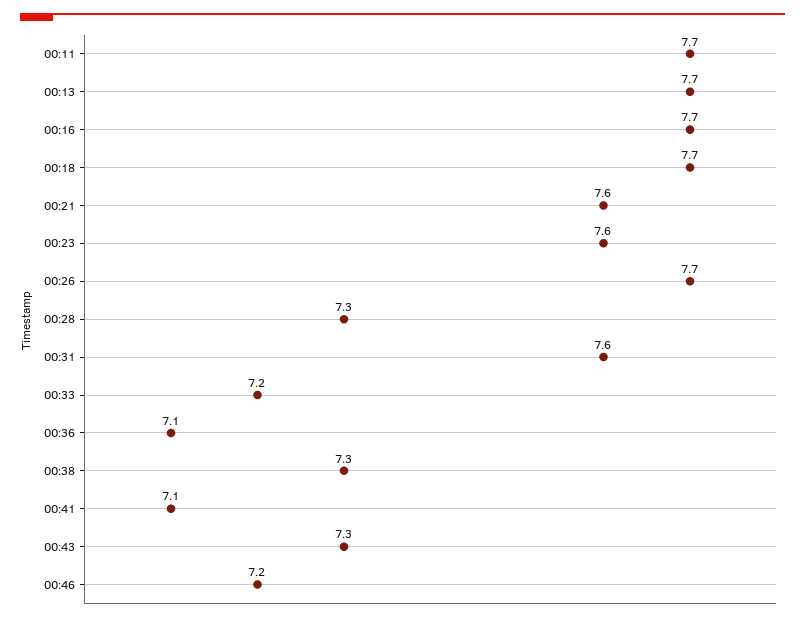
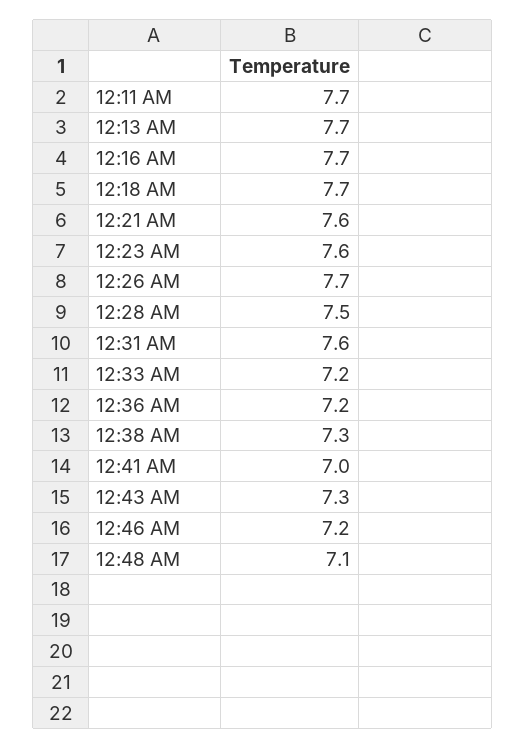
00:28: 7.3 -> 7.5
00:36: 7.1 -> 7.2
00:41: 7.1 -> 7
12:48 AM: none -> 7.1

